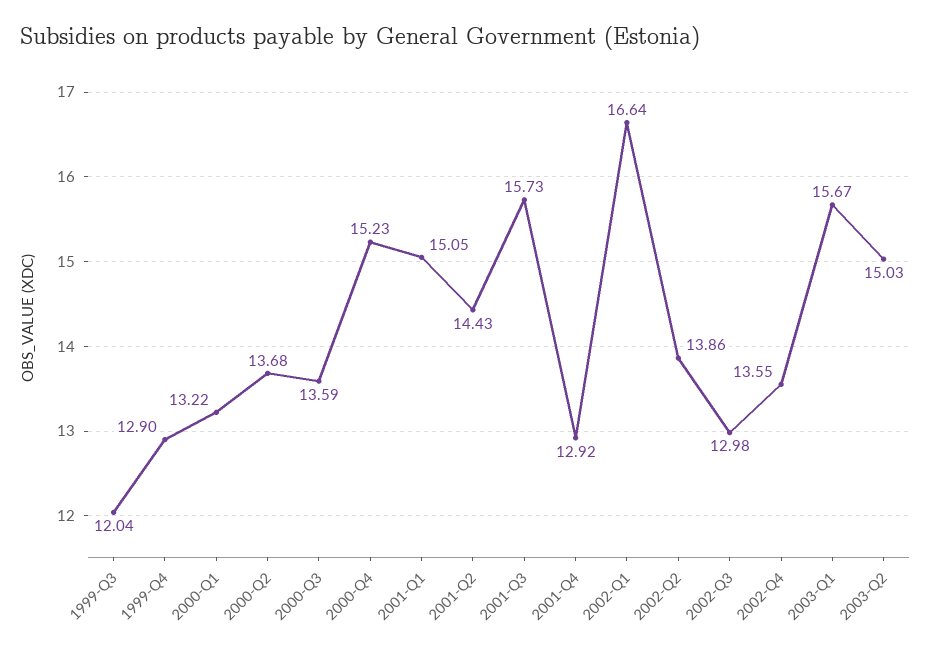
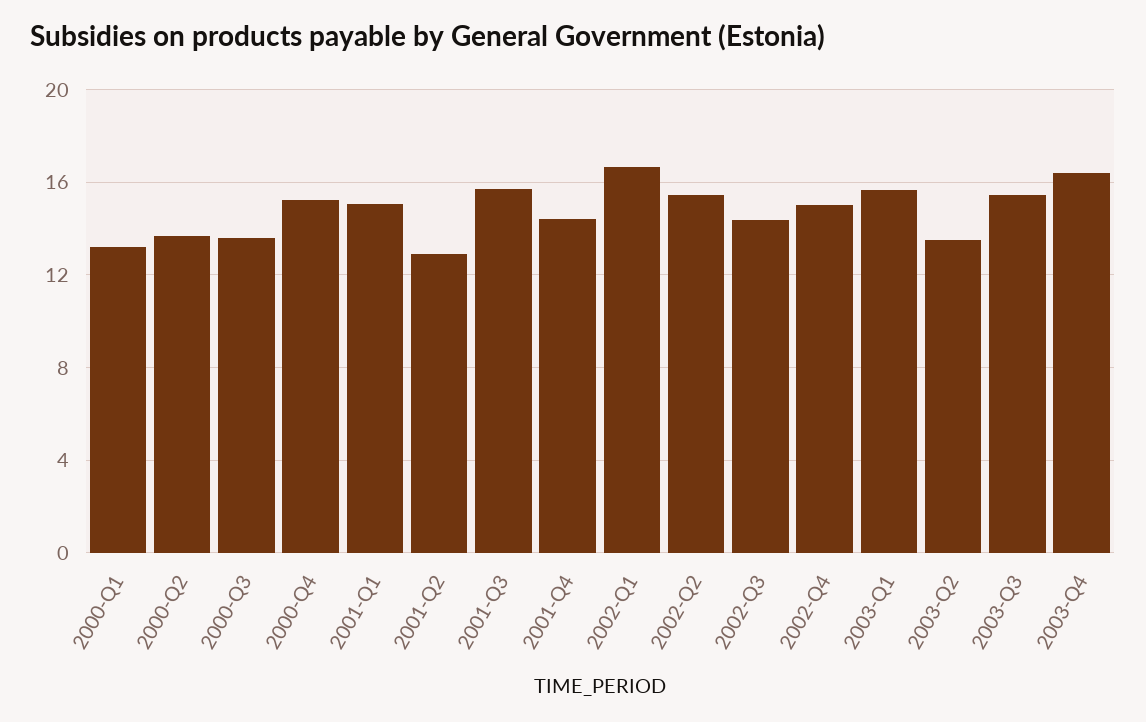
1999-Q3: 12.04 -> none
1999-Q4: 12.9 -> none
2001-Q2: 14.43 -> 13
2001-Q4: 12.92 -> 14.5
2002-Q2: 13.86 -> 15.5
2002-Q3: 12.98 -> 14.5
2002-Q4: 13.55 -> 15
2003-Q2: 15.03 -> 13.5
2003-Q3: none -> 15.5
2003-Q4: none -> 16.5

